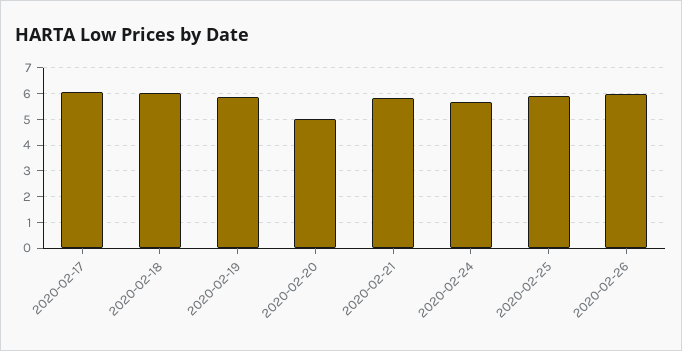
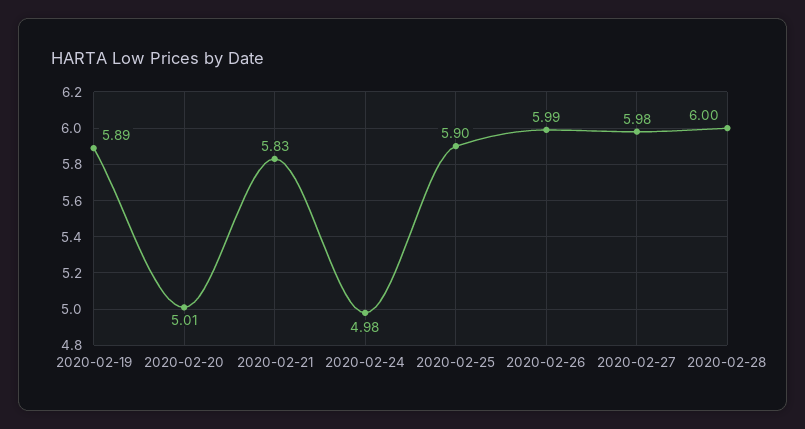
2020-02-17: 6 -> none
2020-02-18: 6 -> none
2020-02-24: 5.75 -> 4.98
2020-02-27: none -> 5.98
2020-02-28: none -> 6

